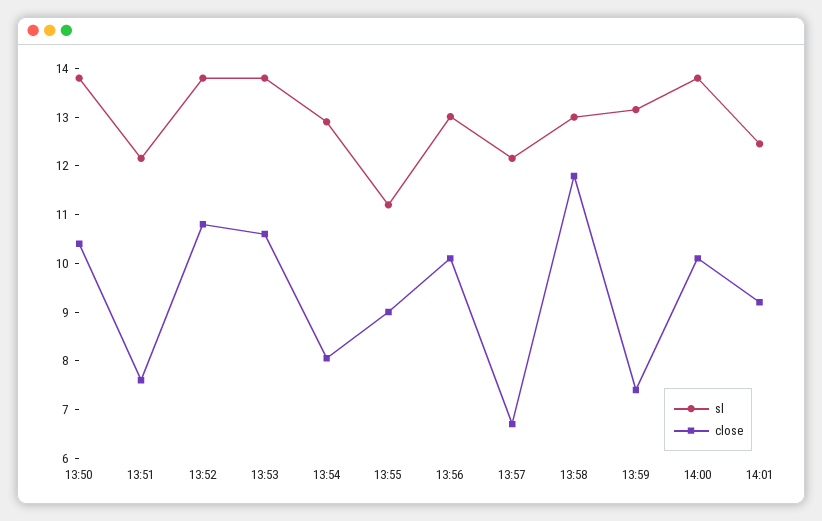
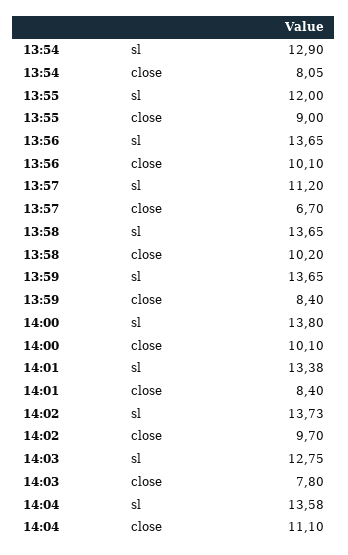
sl, 13:50: 13.8 -> none
close, 13:50: 10.4 -> none
sl, 13:51: 12.2 -> none
close, 13:51: 7.6 -> none
sl, 13:52: 13.8 -> none
close, 13:52: 10.8 -> none
sl, 13:53: 13.8 -> none
close, 13:53: 10.6 -> none
sl, 13:55: 11.2 -> 12
sl, 13:56: 13 -> 13.65
sl, 13:57: 12.2 -> 11.2
sl, 13:58: 13 -> 13.65
close, 13:58: 11.8 -> 10.2
sl, 13:59: 13.2 -> 13.65
close, 13:59: 7.4 -> 8.4
sl, 14:01: 12.4 -> 13.38
close, 14:01: 9.2 -> 8.4
sl, 14:02: none -> 13.73
close, 14:02: none -> 9.7
sl, 14:03: none -> 12.75
close, 14:03: none -> 7.8
sl, 14:04: none -> 13.58
close, 14:04: none -> 11.1

